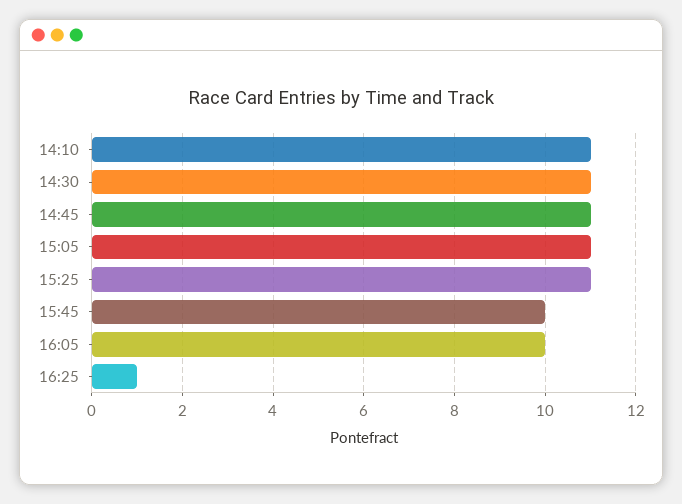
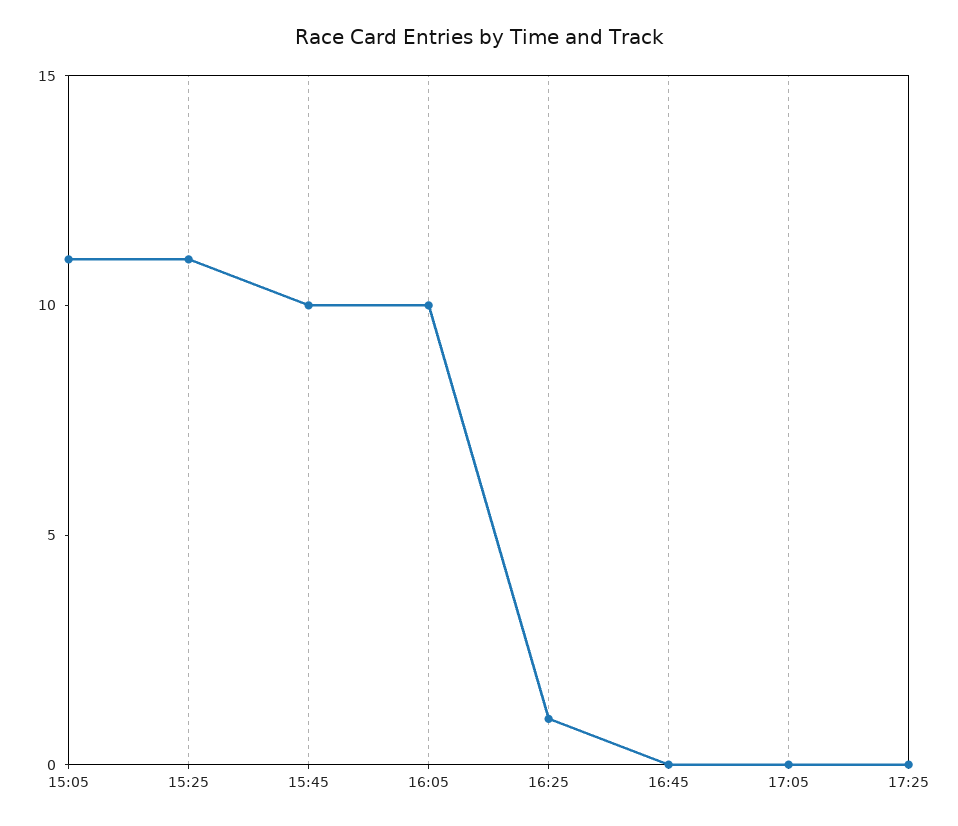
14:10: 11 -> none
14:30: 11 -> none
14:45: 11 -> none
16:45: none -> 0
17:05: none -> 0
17:25: none -> 0

